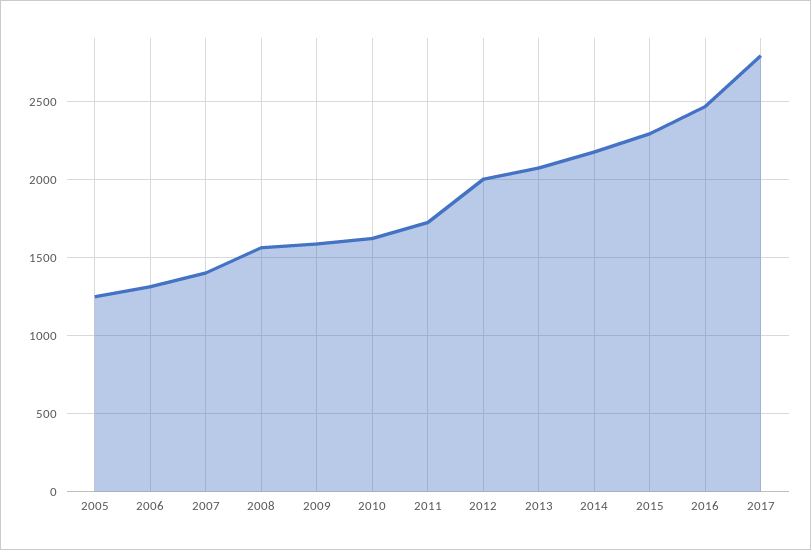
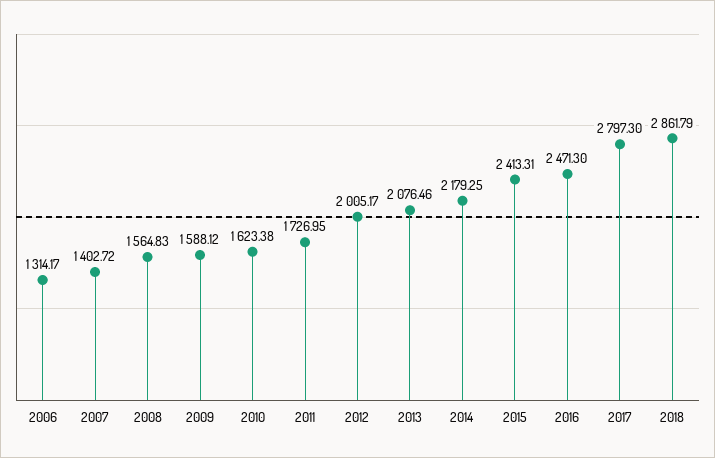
2005: 1250 -> none
2015: 2300 -> 2413.31
2018: none -> 2861.79

